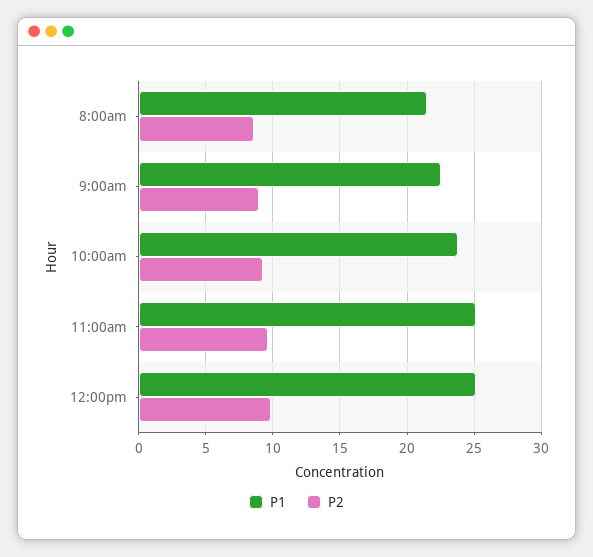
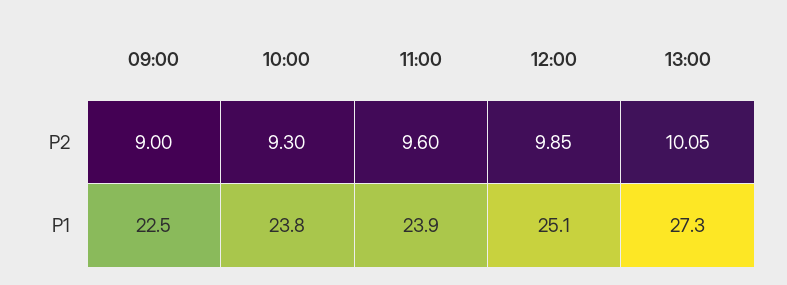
P1, 8:00am: 21.5 -> none
P2, 8:00am: 8.5 -> none
P1, 11:00am: 25 -> 23.9
P2, 13:00: none -> 10.05
P1, 13:00: none -> 27.3

